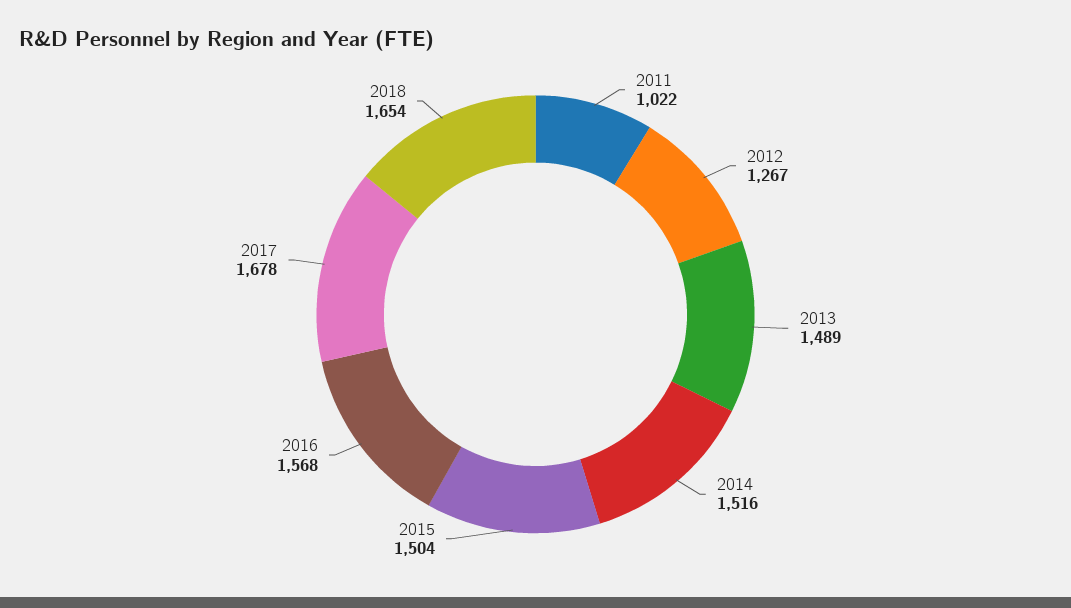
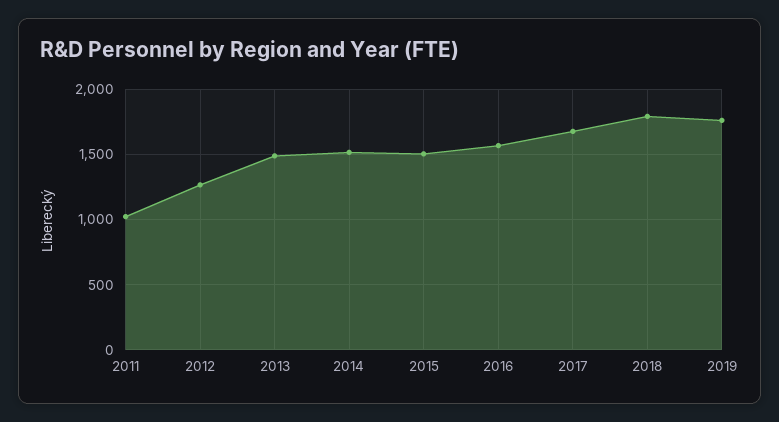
2018: 1654 -> 1800
2019: none -> 1750

